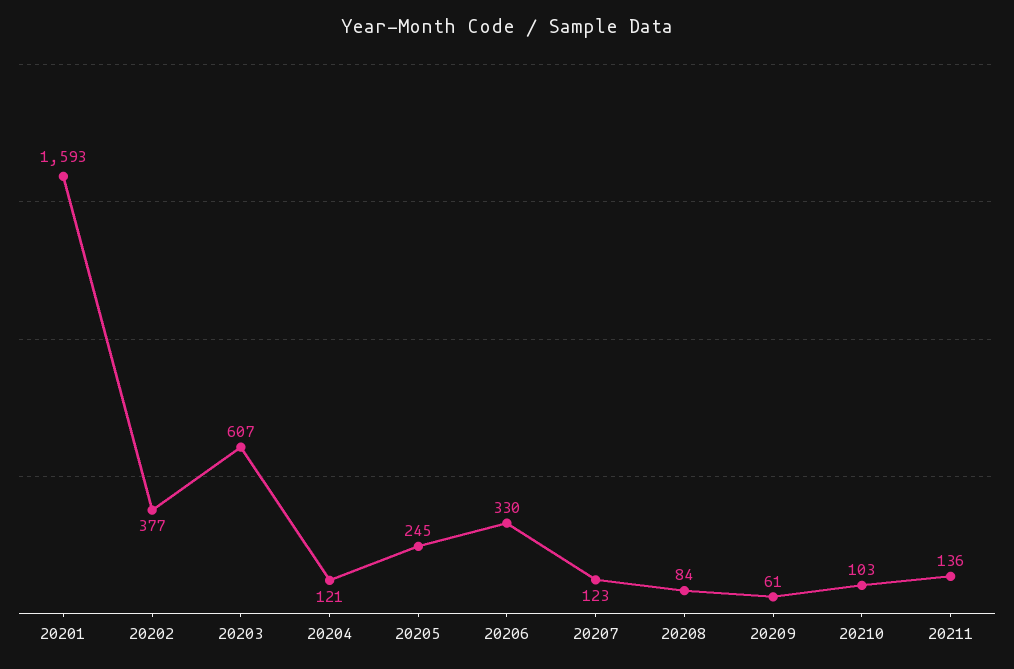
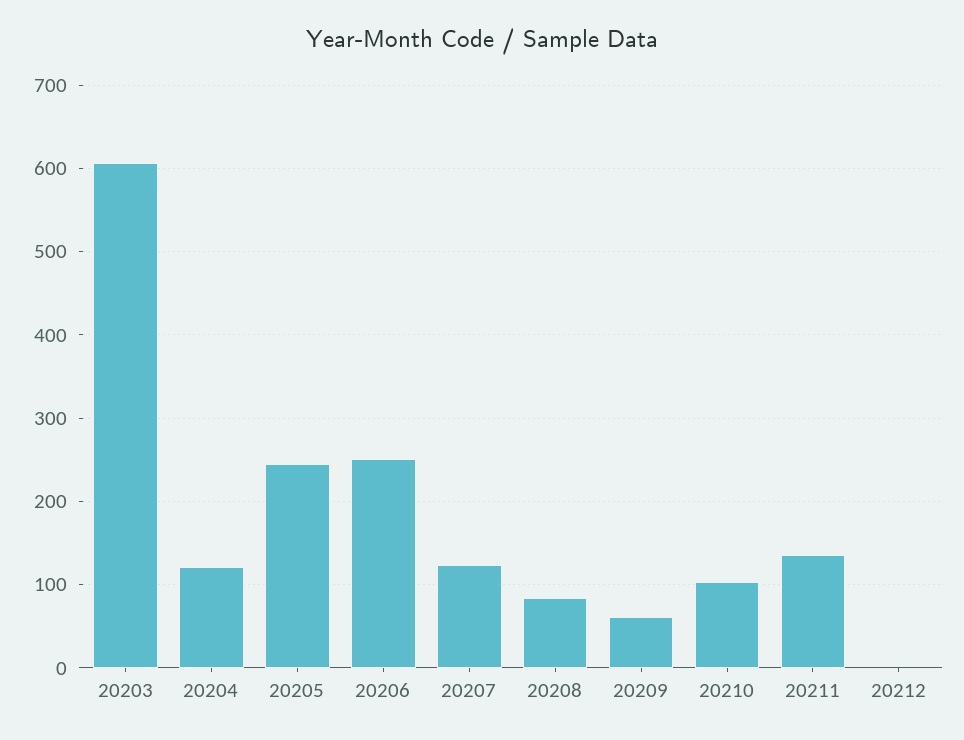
20201: 1593 -> none
20202: 377 -> none
20206: 330 -> 250
20212: none -> 0

